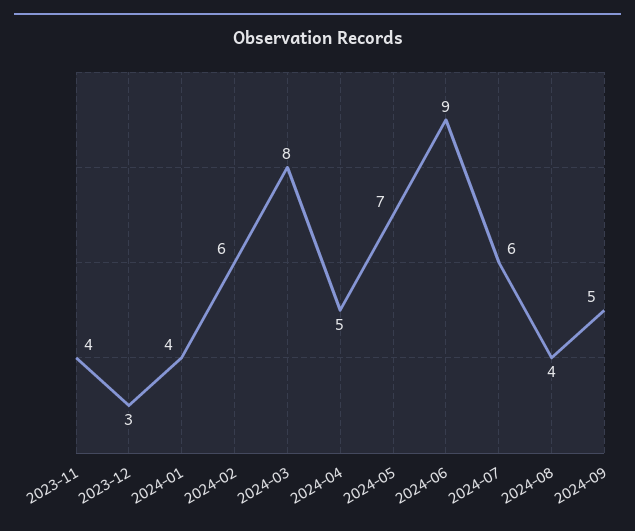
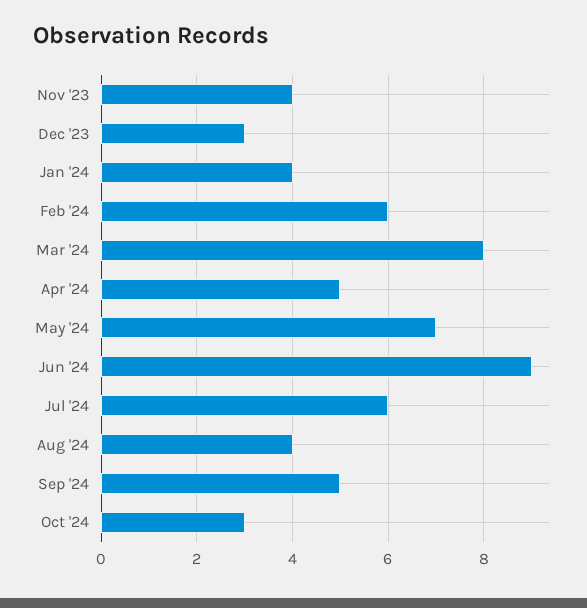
Oct '24: none -> 3

